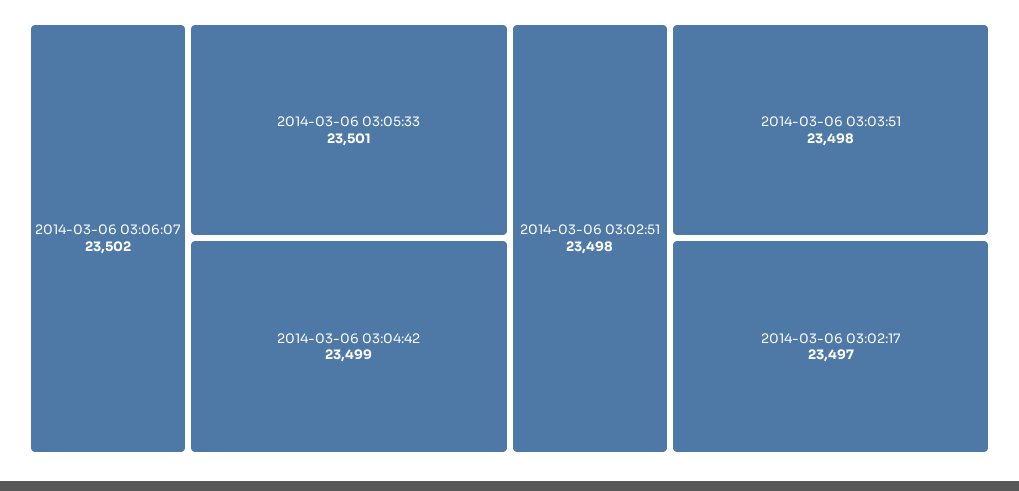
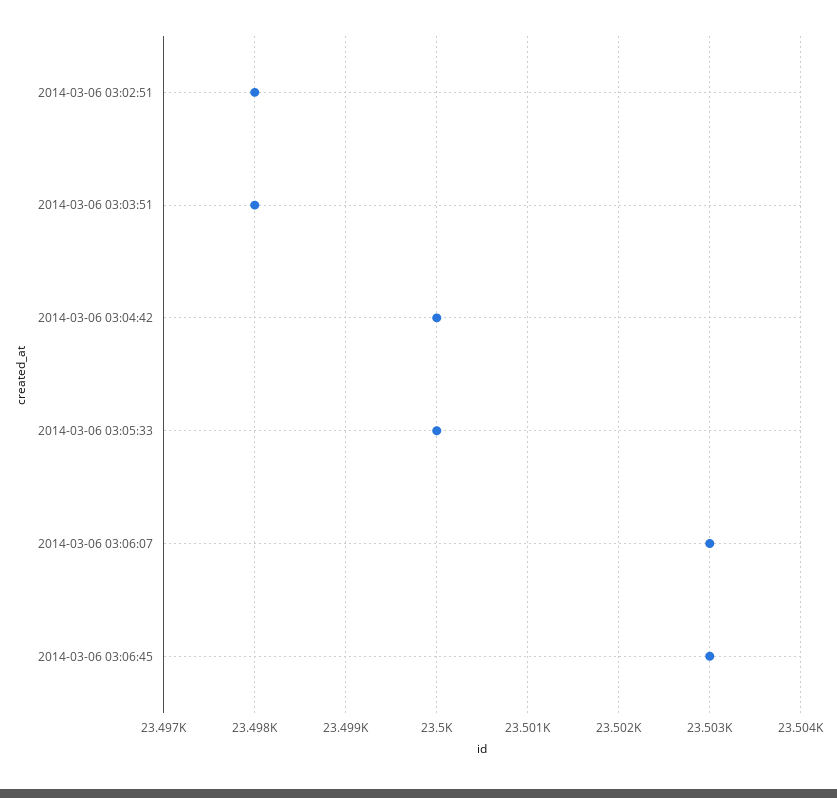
2014-03-06 03:06:07: 23502 -> 23503
2014-03-06 03:05:33: 23501 -> 23500
2014-03-06 03:04:42: 23499 -> 23500
2014-03-06 03:02:17: 23497 -> none
2014-03-06 03:06:45: none -> 23503

